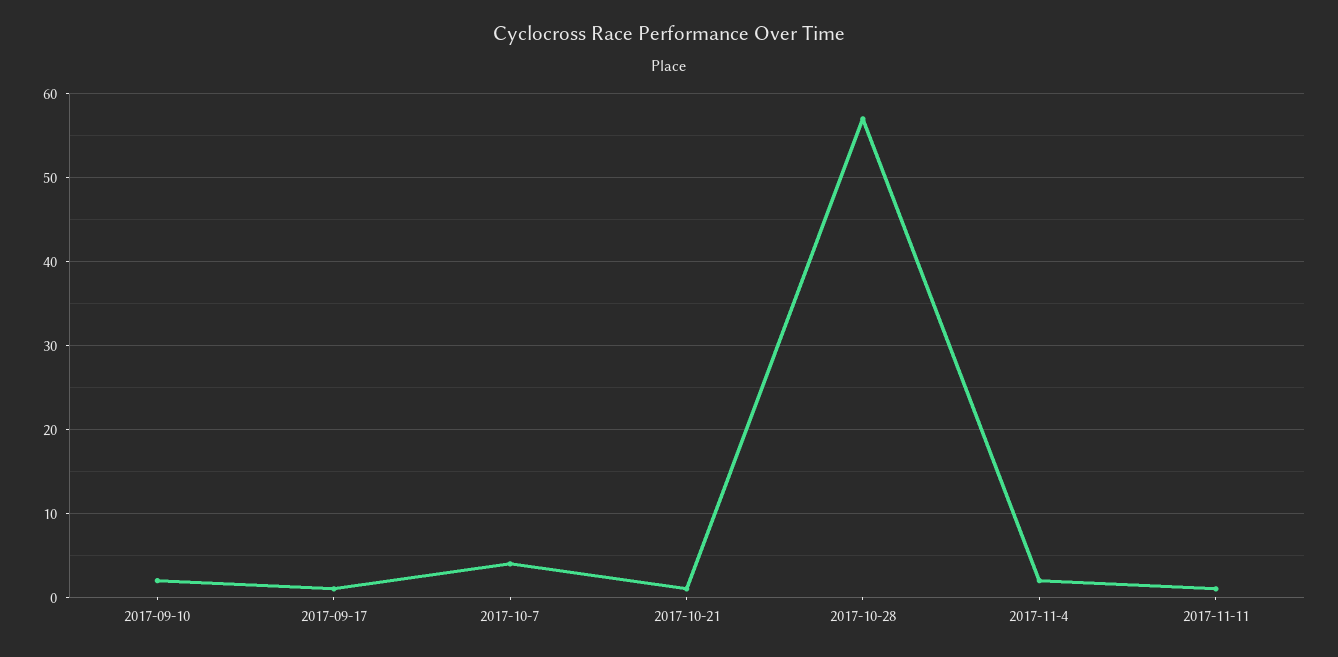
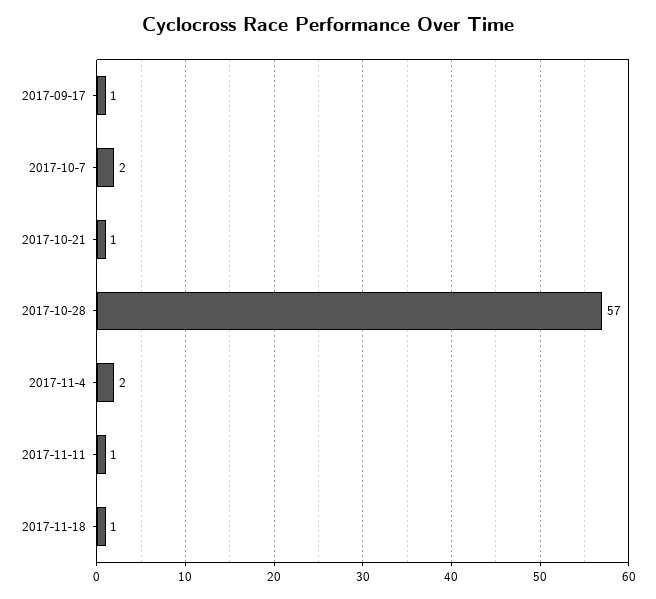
2017-09-10: 2 -> none
2017-10-7: 4 -> 2
2017-11-18: none -> 1

